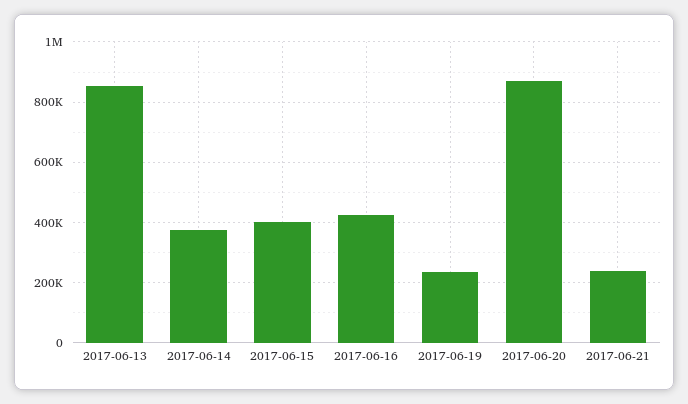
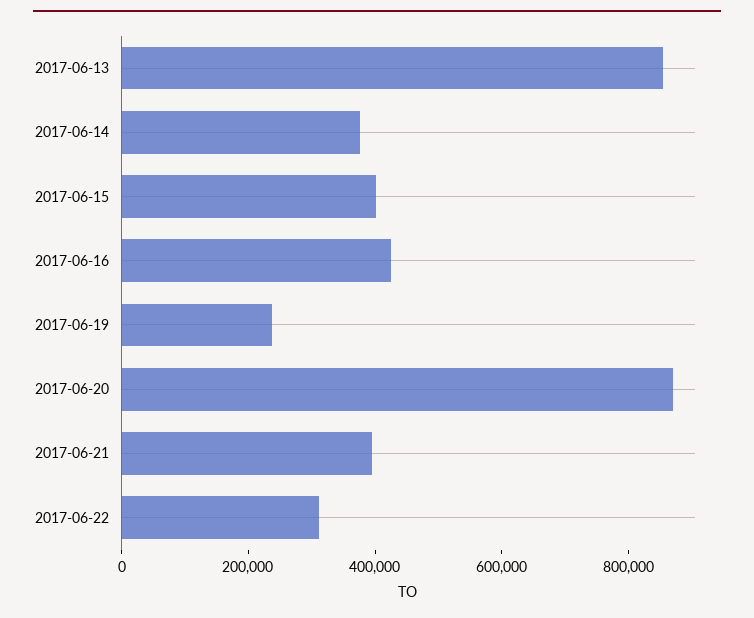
2017-06-21: 240000 -> 400000
2017-06-22: none -> 300000

